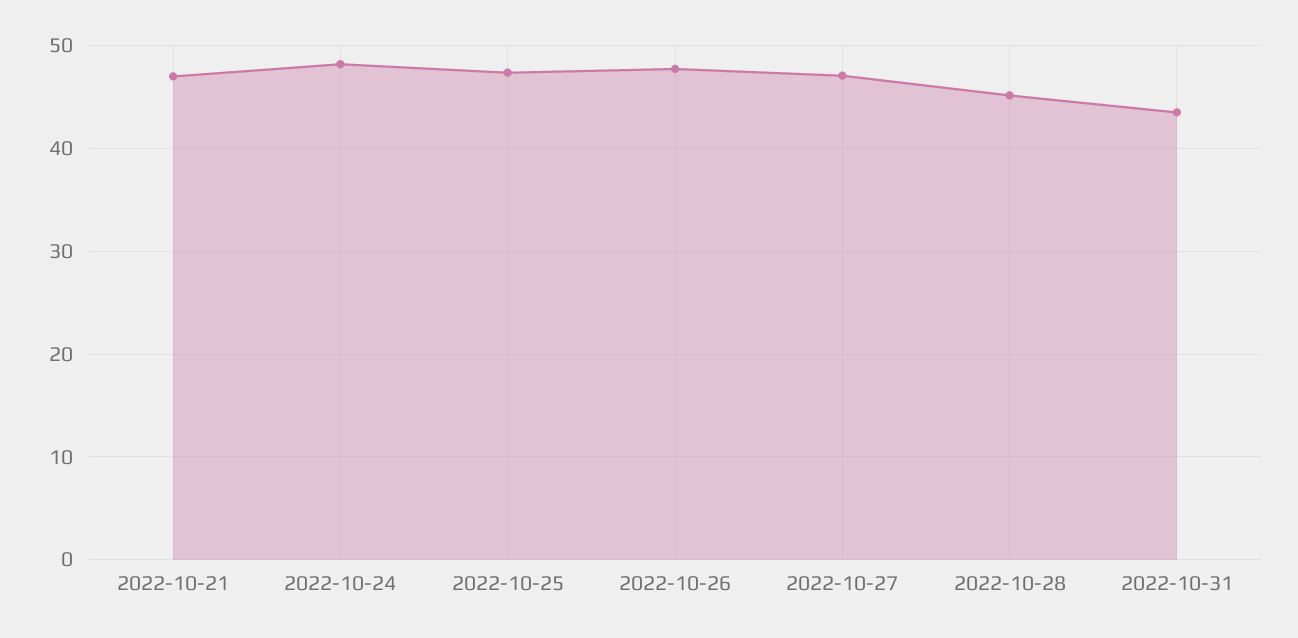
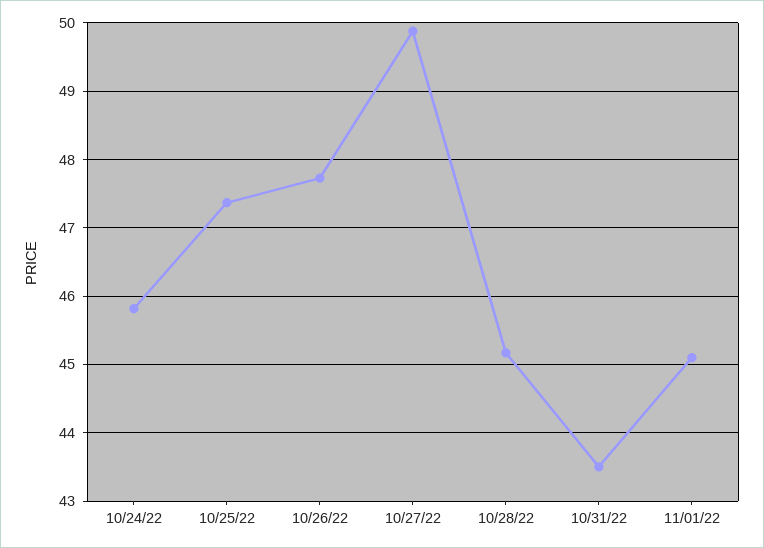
2022-10-21: 47 -> none
2022-10-24: 48 -> 45.8
2022-10-27: 47 -> 49.9
11/01/22: none -> 45.1

